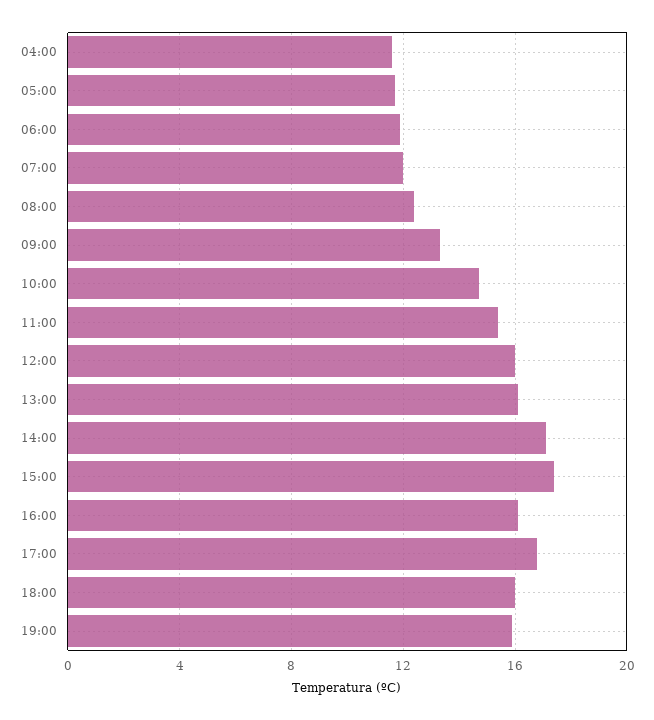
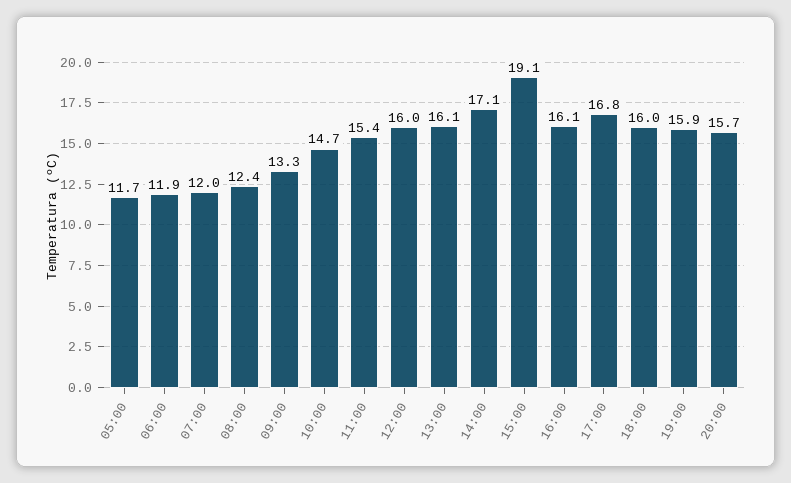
04:00: 11.5 -> none
15:00: 17.5 -> 19.1
20:00: none -> 15.7

